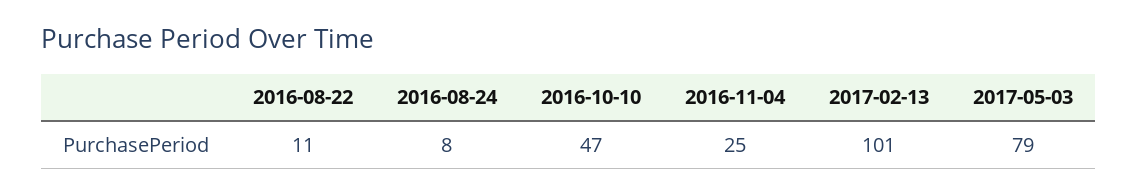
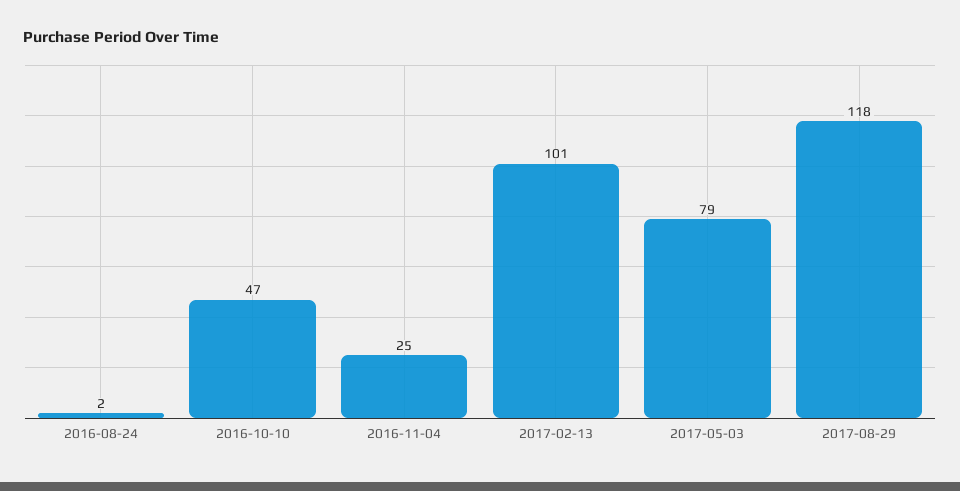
2016-08-22: 11 -> none
2016-08-24: 8 -> 2
2017-08-29: none -> 118

